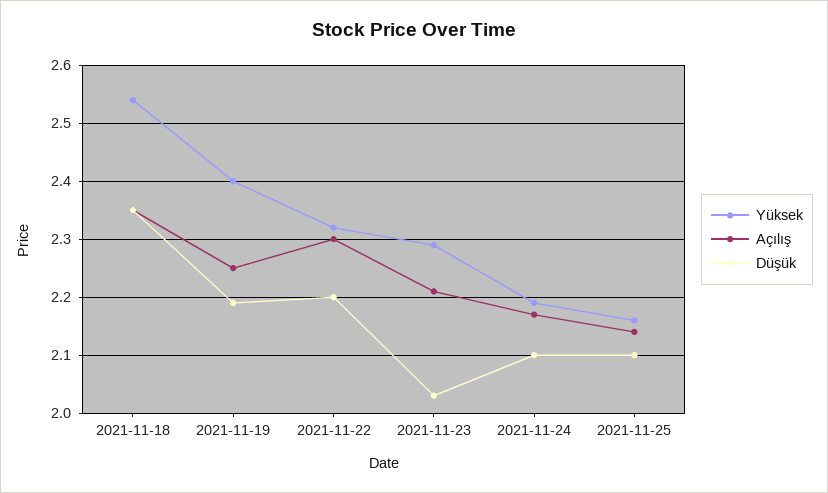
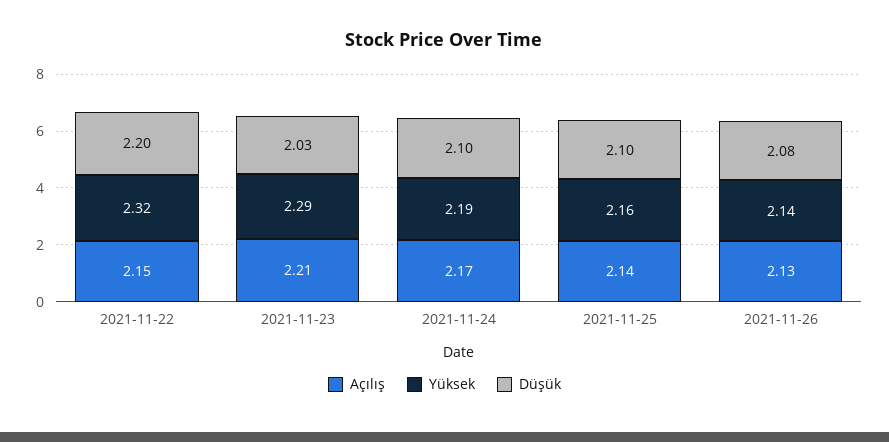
Yüksek, 2021-11-18: 2.55 -> none
Açılış, 2021-11-18: 2.35 -> none
Düşük, 2021-11-18: 2.35 -> none
Yüksek, 2021-11-19: 2.4 -> none
Açılış, 2021-11-19: 2.25 -> none
Düşük, 2021-11-19: 2.2 -> none
Açılış, 2021-11-22: 2.3 -> 2.15
Açılış, 2021-11-26: none -> 2.13
Yüksek, 2021-11-26: none -> 2.14
Düşük, 2021-11-26: none -> 2.08

